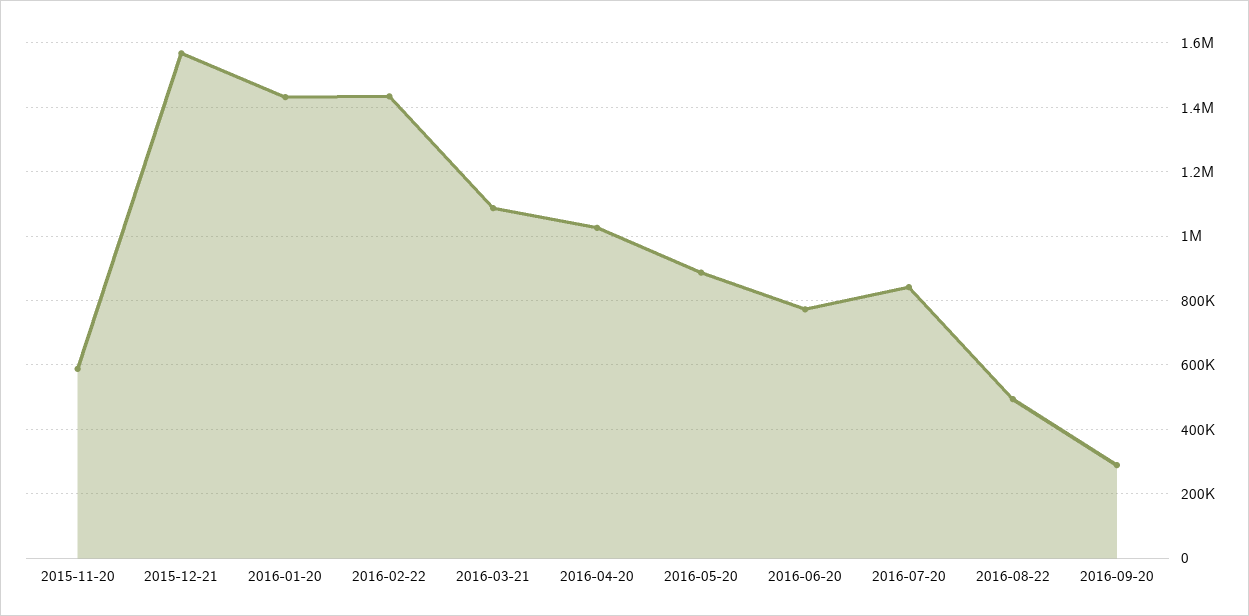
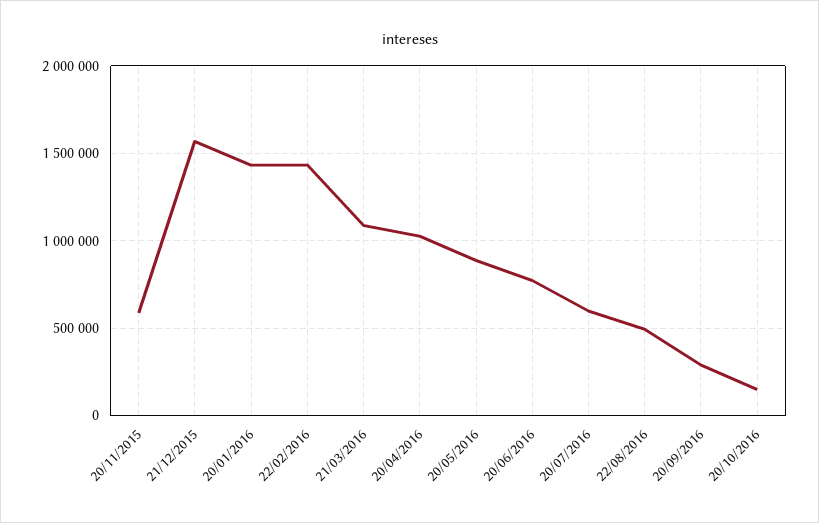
2016-07-20: 840000 -> 600000
20/10/2016: none -> 150000

